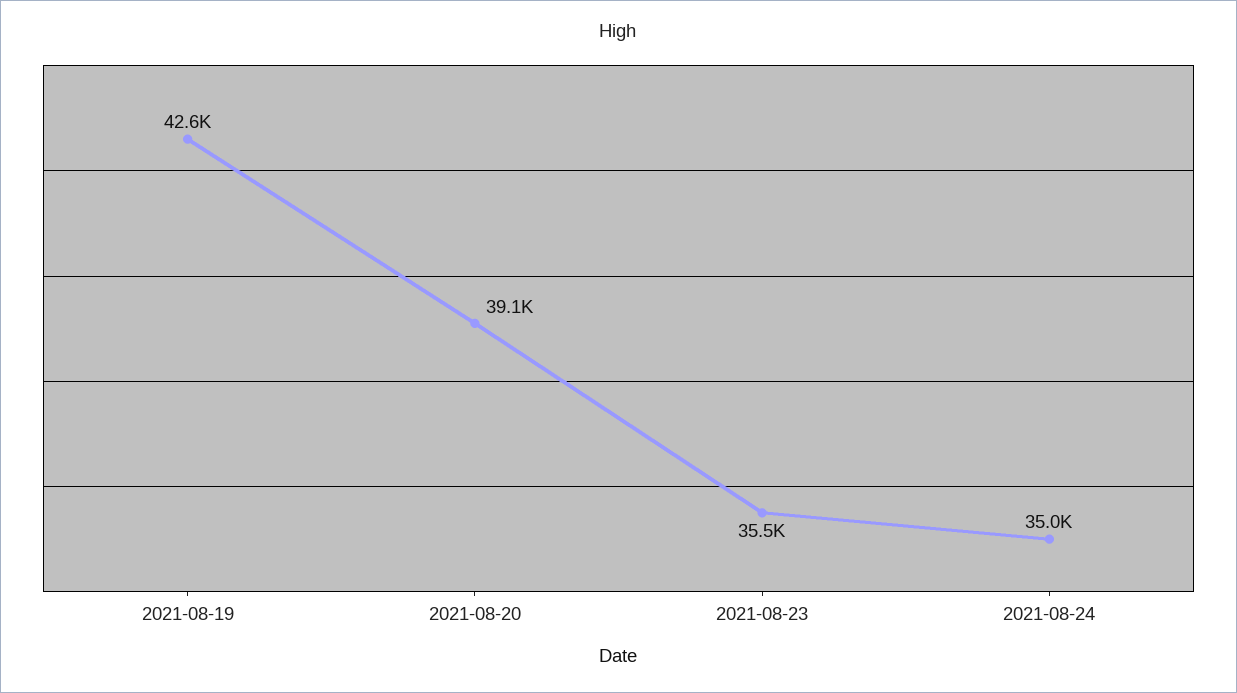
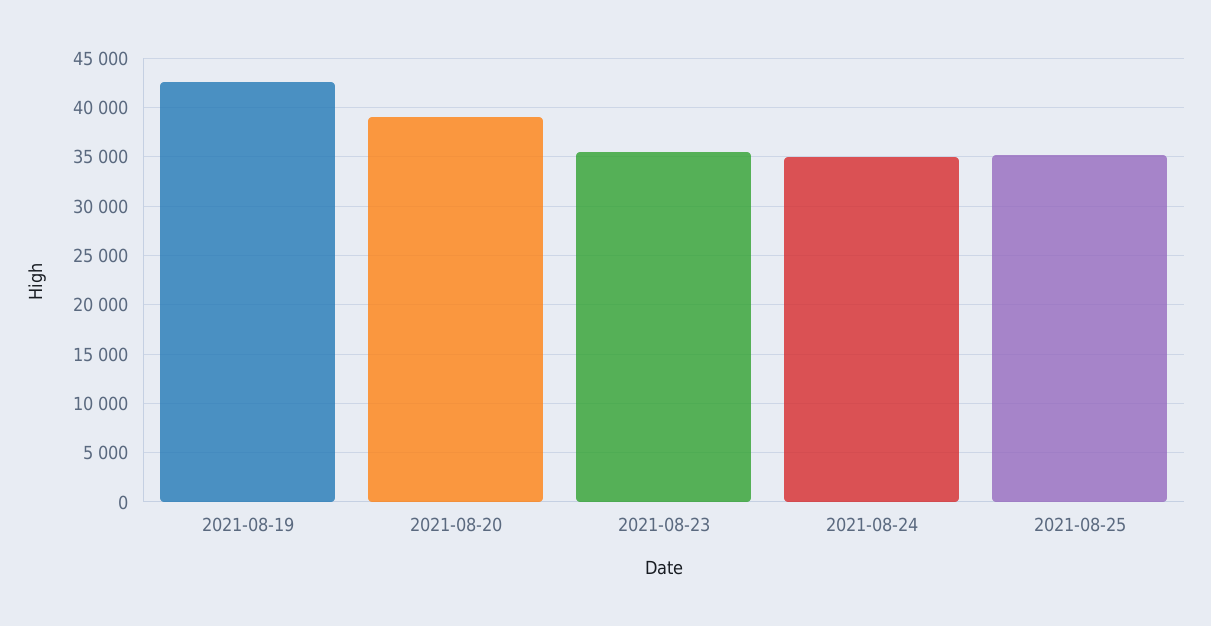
2021-08-25: none -> 35000

